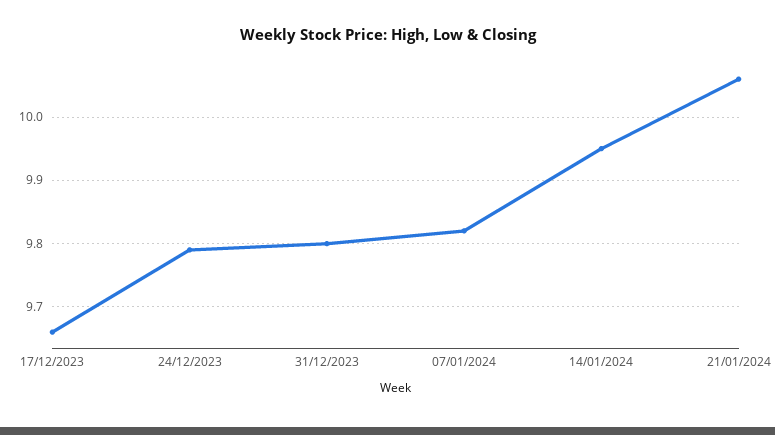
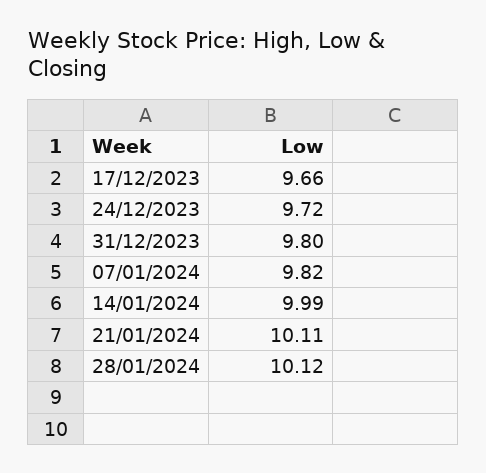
24/12/2023: 9.79 -> 9.72
14/01/2024: 9.95 -> 9.99
21/01/2024: 10.06 -> 10.11
28/01/2024: none -> 10.12

